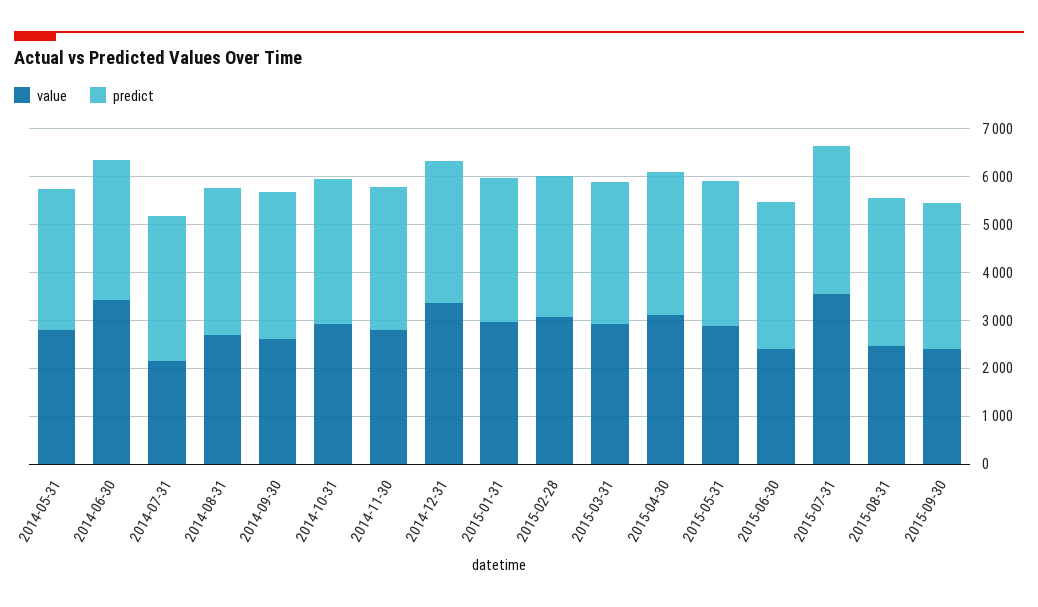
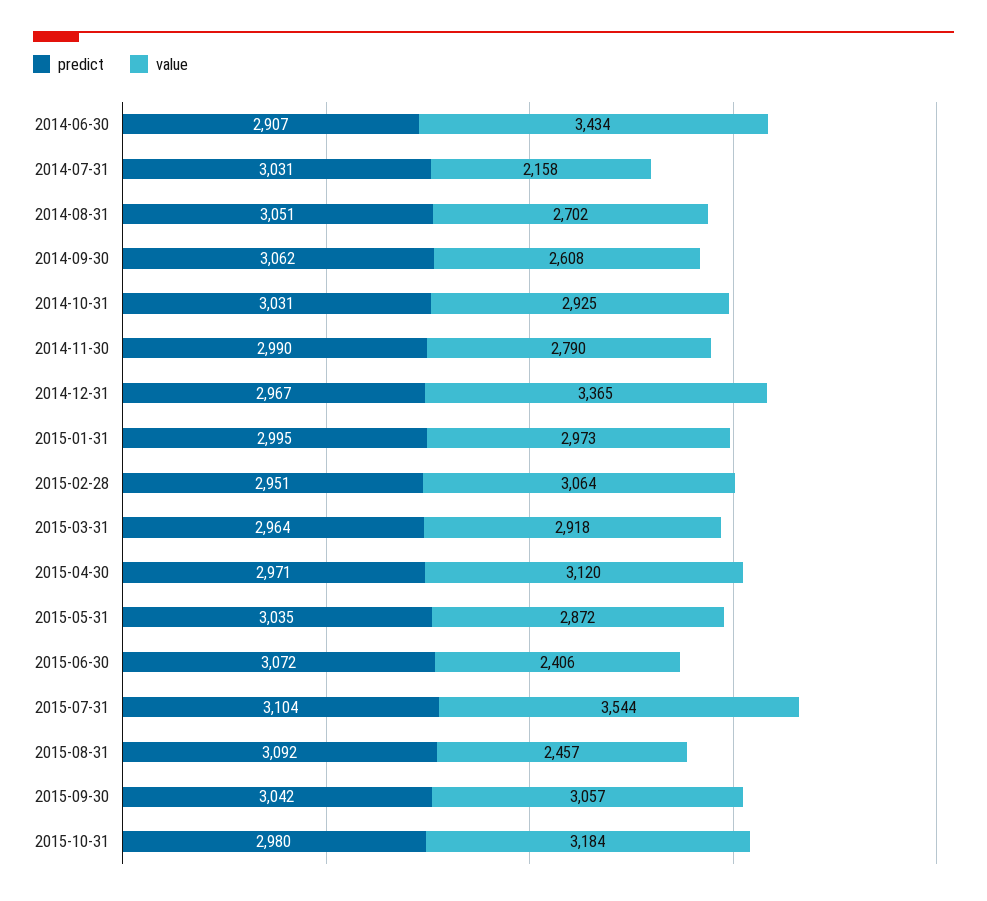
value, 2014-05-31: 2800 -> none
predict, 2014-05-31: 3000 -> none
value, 2015-09-30: 2400 -> 3057
predict, 2015-10-31: none -> 2980
value, 2015-10-31: none -> 3184

